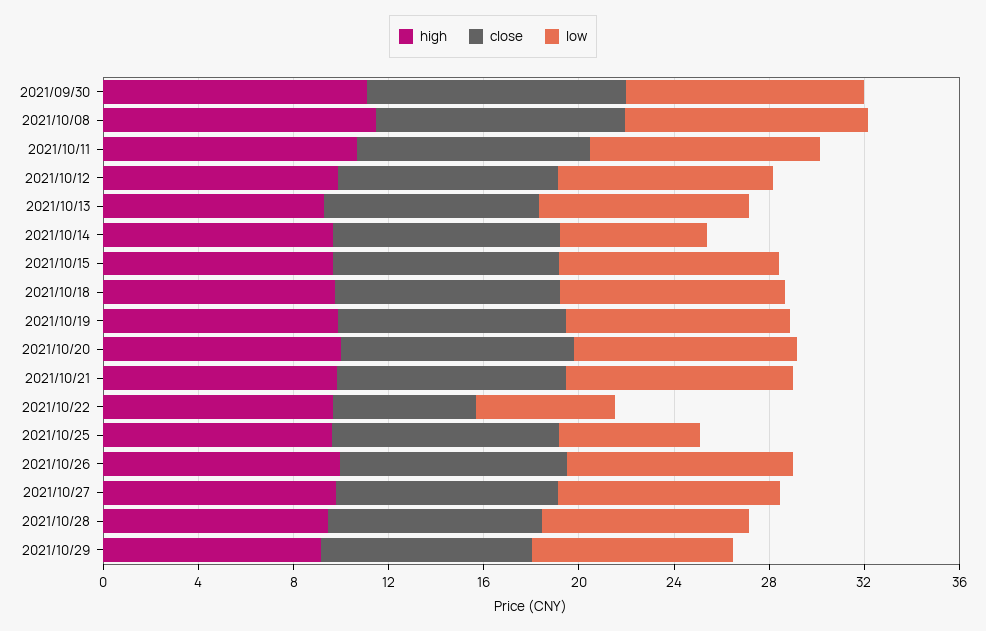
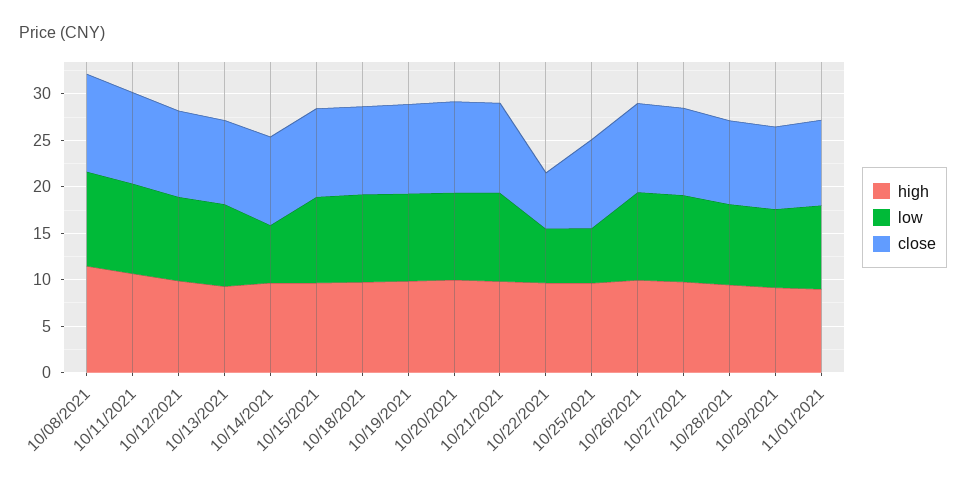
high, 2021/09/30: 11 -> none
close, 2021/09/30: 11 -> none
low, 2021/09/30: 10 -> none
high, 11/01/2021: none -> 9
low, 11/01/2021: none -> 9
close, 11/01/2021: none -> 9

